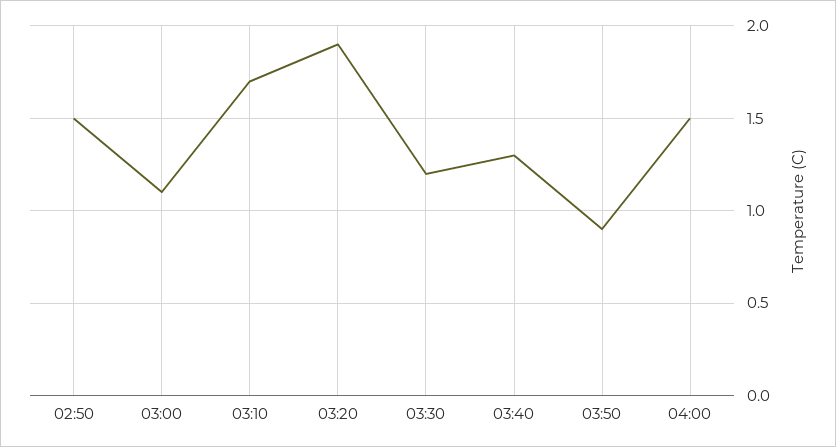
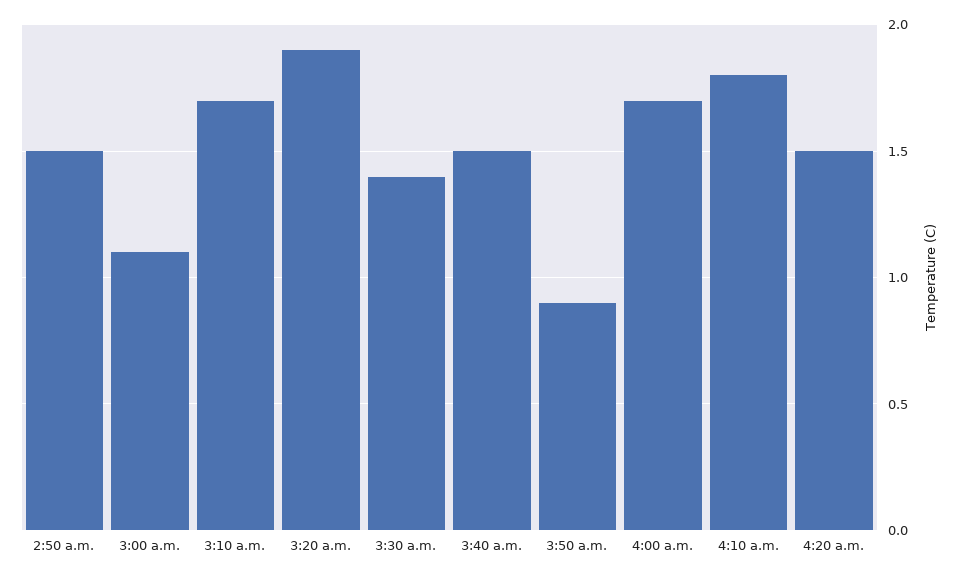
03:30: 1.2 -> 1.4
03:40: 1.3 -> 1.5
04:00: 1.5 -> 1.7
4:10 a.m.: none -> 1.8
4:20 a.m.: none -> 1.5

